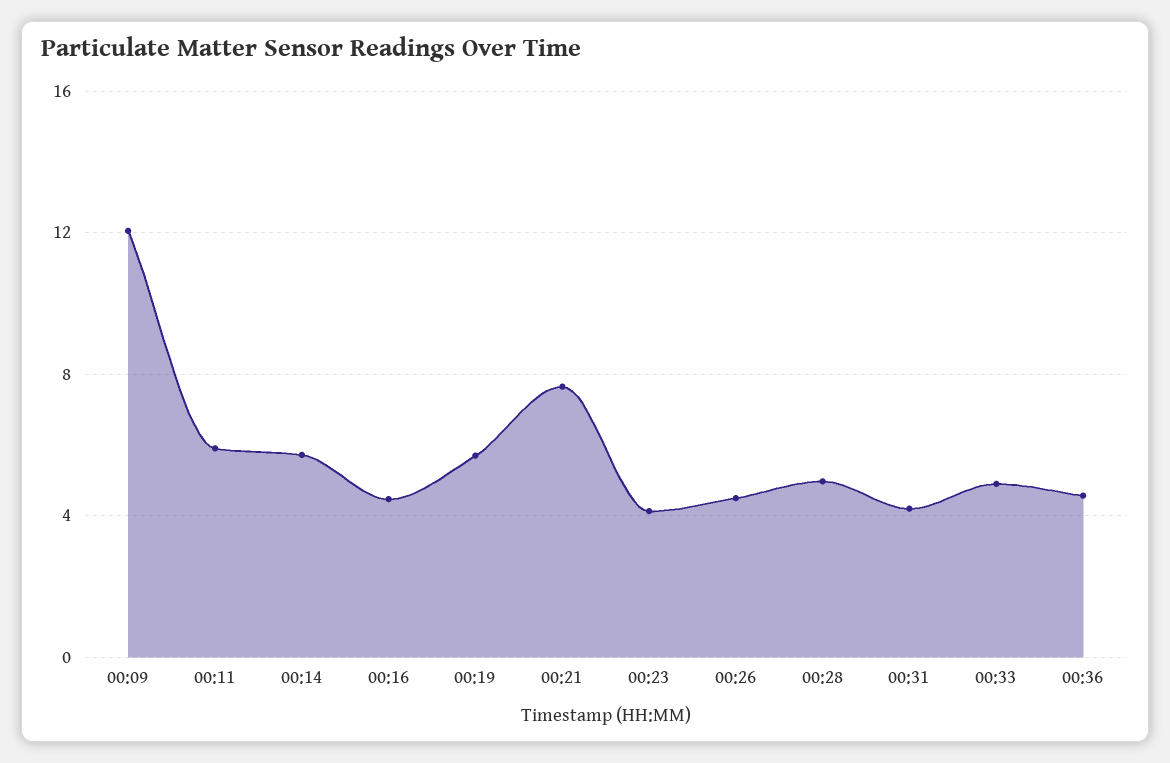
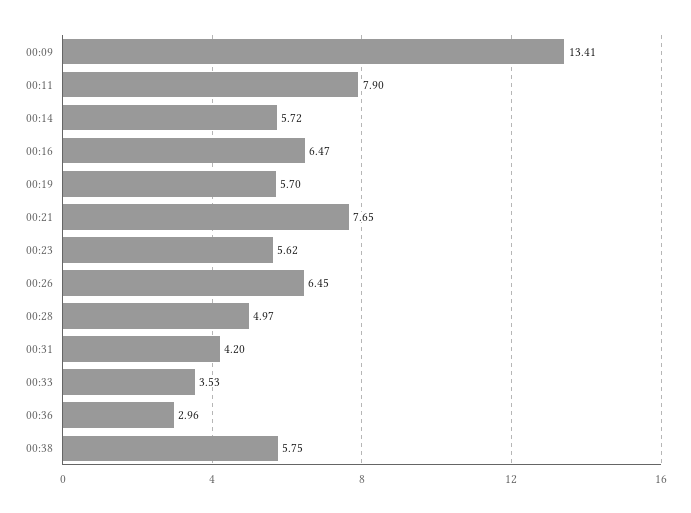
00:09: 12 -> 13.41
00:11: 6 -> 7.9
00:16: 4.5 -> 6.47
00:23: 4 -> 5.62
00:26: 4.5 -> 6.45
00:33: 5 -> 3.53
00:36: 4.5 -> 2.96
00:38: none -> 5.75

